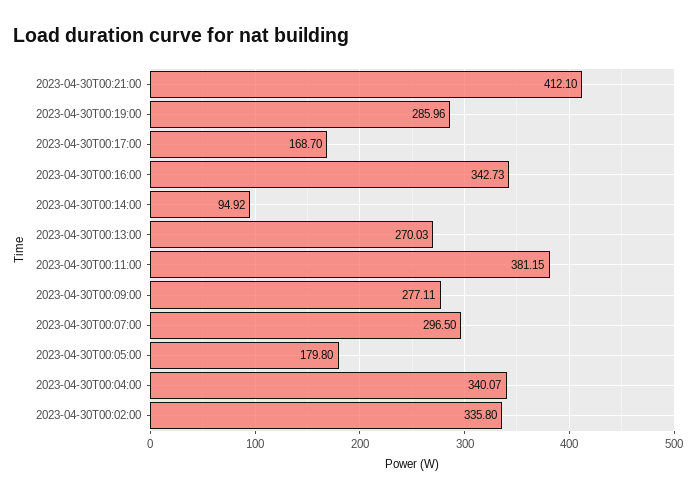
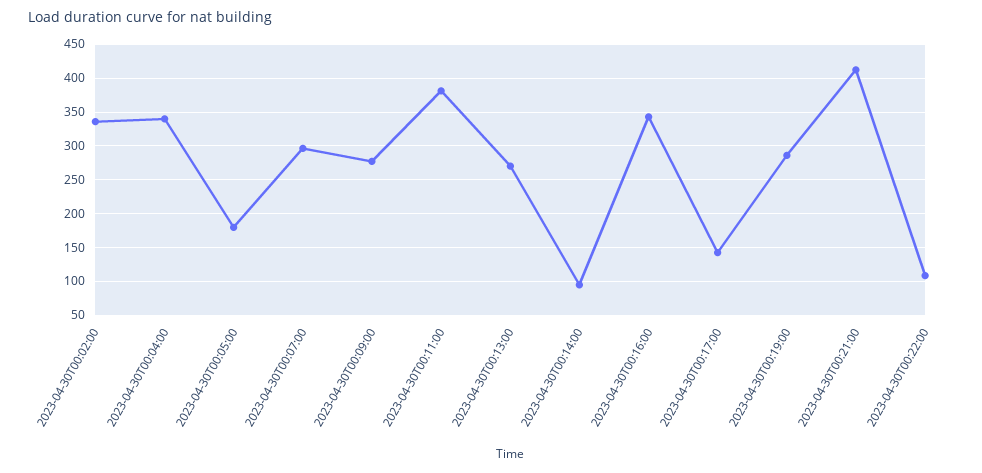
2023-04-30T00:17:00: 168.7 -> 140
2023-04-30T00:22:00: none -> 110

